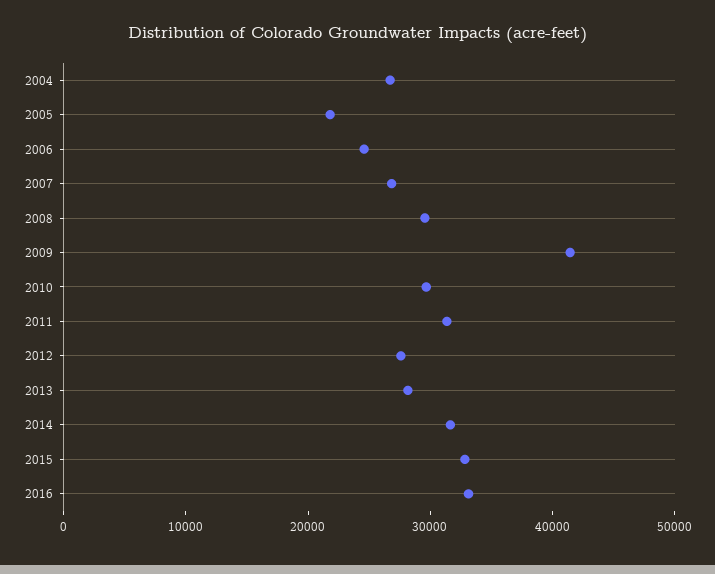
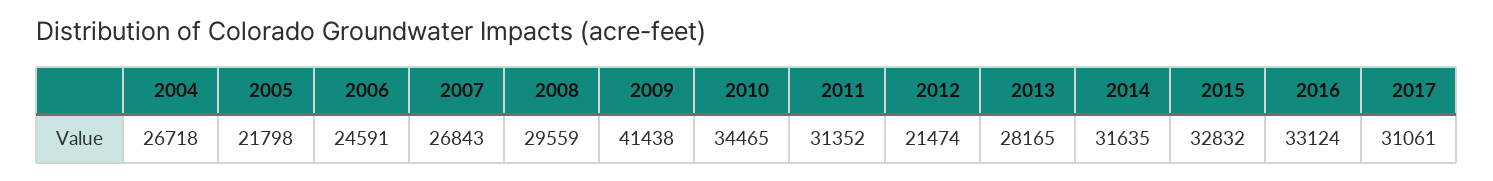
2010: 30000 -> 34465
2012: 28000 -> 21474
2017: none -> 31061

